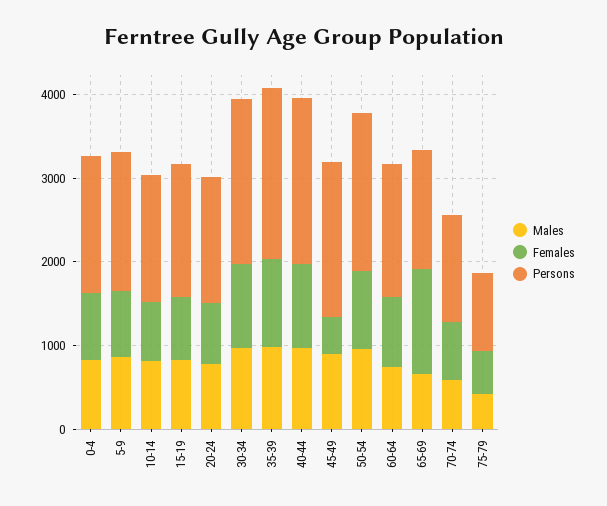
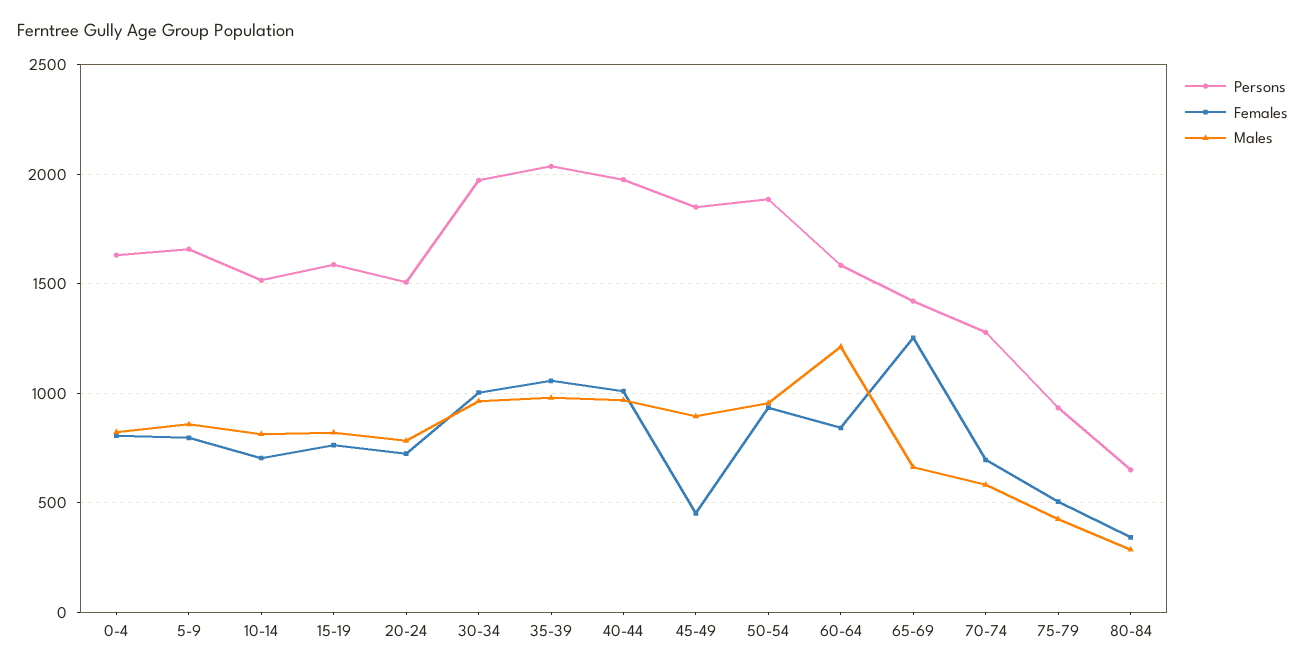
Males, 60-64: 800 -> 1200
Persons, 80-84: none -> 650
Females, 80-84: none -> 350
Males, 80-84: none -> 300

